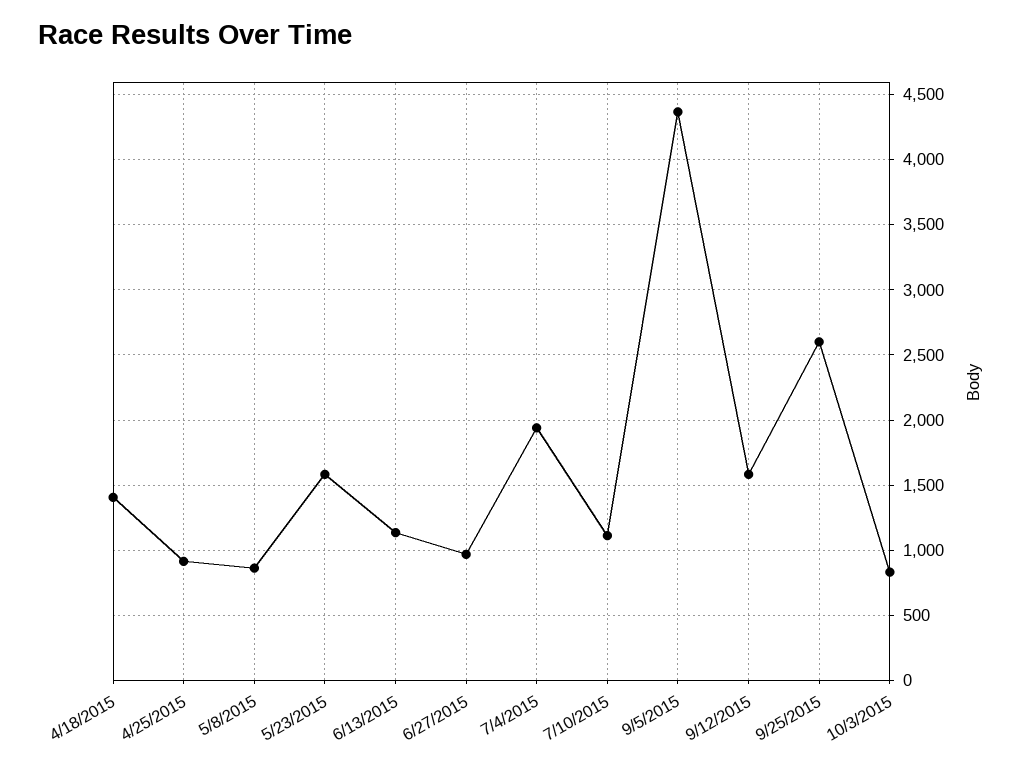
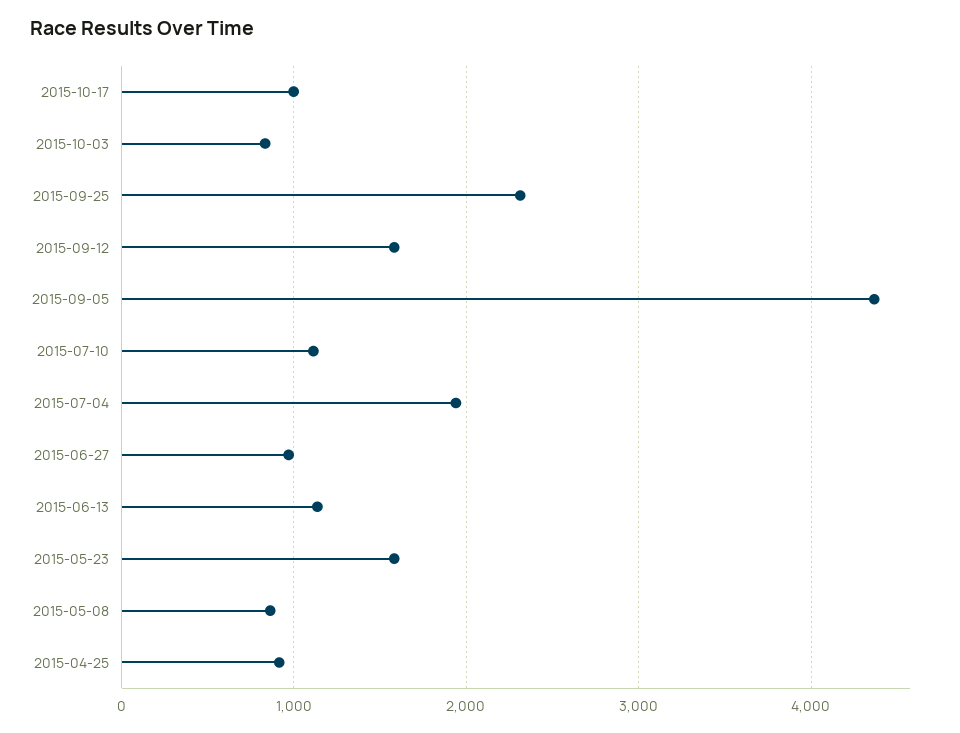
4/18/2015: 1400 -> none
9/25/2015: 2600 -> 2300
2015-10-17: none -> 1000

